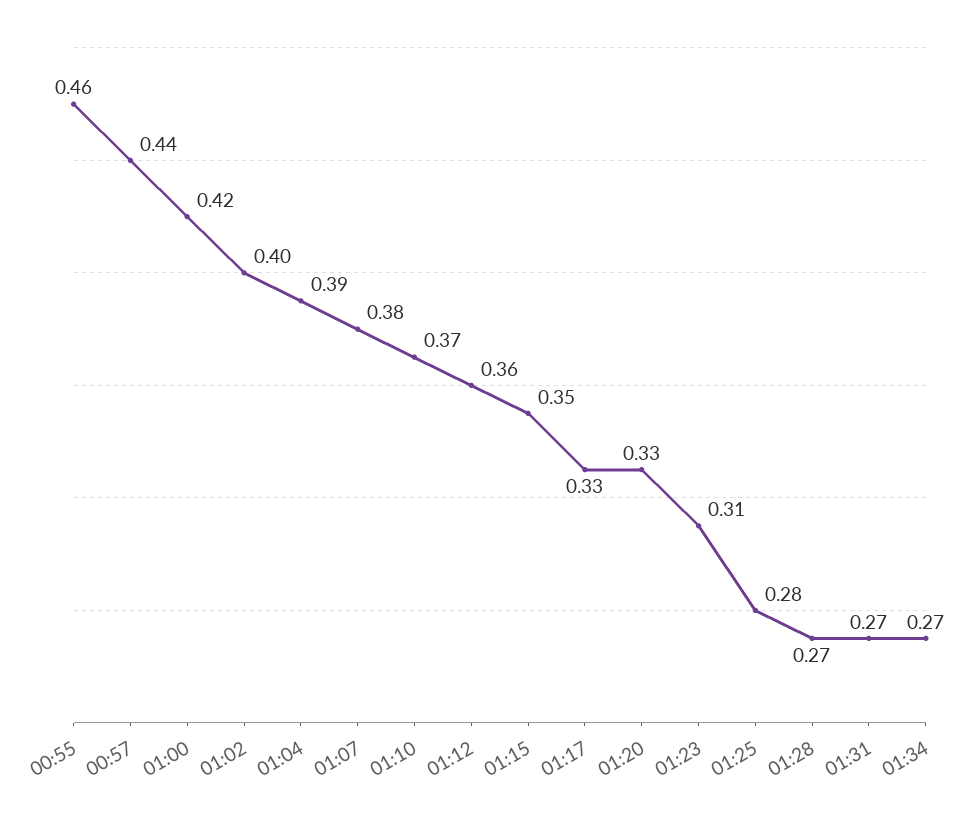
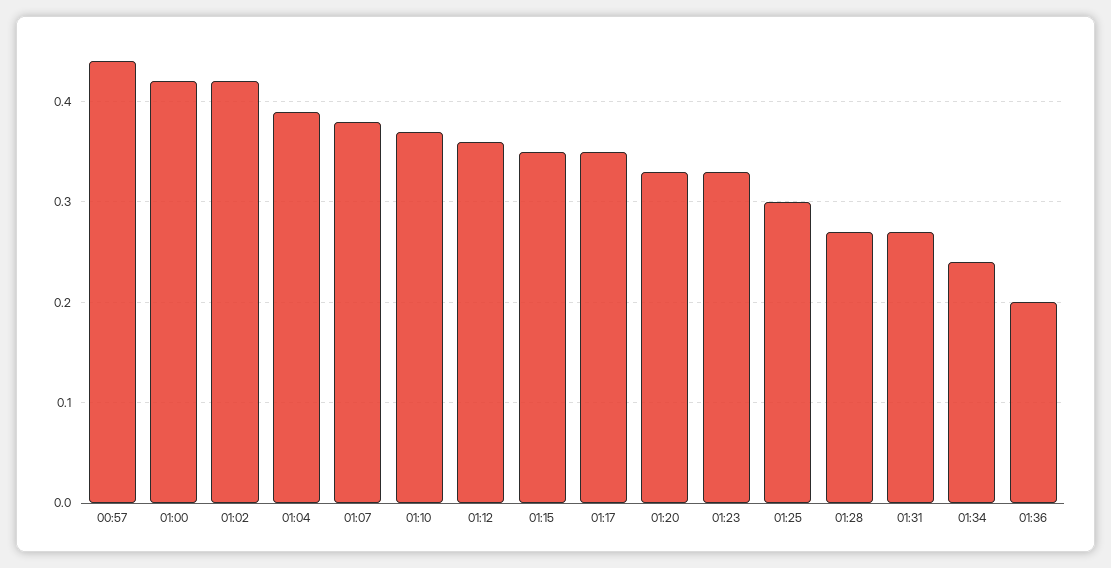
00:55: 0.46 -> none
01:02: 0.4 -> 0.42
01:17: 0.33 -> 0.35
01:23: 0.31 -> 0.33
01:25: 0.28 -> 0.3
01:34: 0.27 -> 0.24
01:36: none -> 0.2

